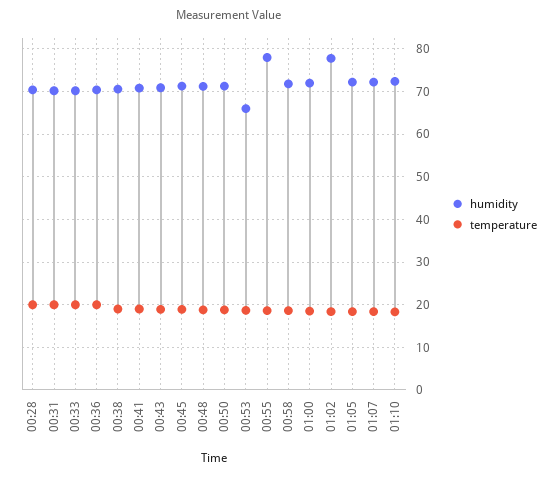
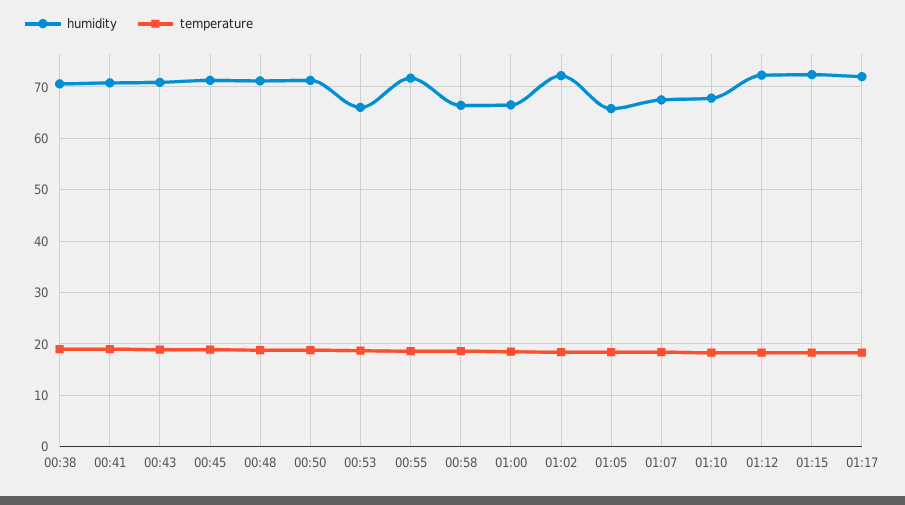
humidity, 00:28: 70 -> none
temperature, 00:28: 20 -> none
humidity, 00:31: 70 -> none
temperature, 00:31: 20 -> none
humidity, 00:33: 70 -> none
temperature, 00:33: 20 -> none
humidity, 00:36: 70 -> none
temperature, 00:36: 20 -> none
humidity, 00:55: 78 -> 72
humidity, 00:58: 72 -> 66
humidity, 01:00: 72 -> 66
humidity, 01:02: 78 -> 72
humidity, 01:05: 72 -> 66
humidity, 01:07: 72 -> 68
humidity, 01:10: 72 -> 68
humidity, 01:12: none -> 72
temperature, 01:12: none -> 18
humidity, 01:15: none -> 72
temperature, 01:15: none -> 18
humidity, 01:17: none -> 72
temperature, 01:17: none -> 18

